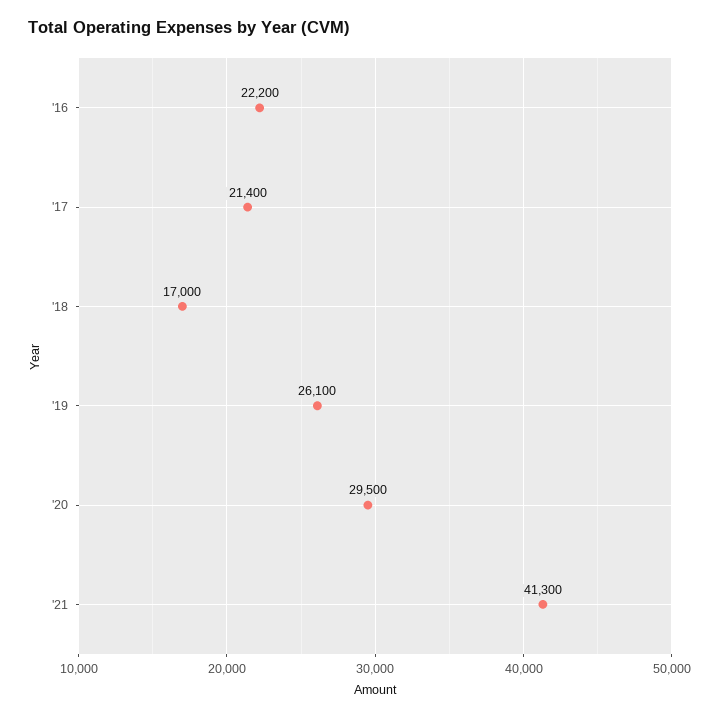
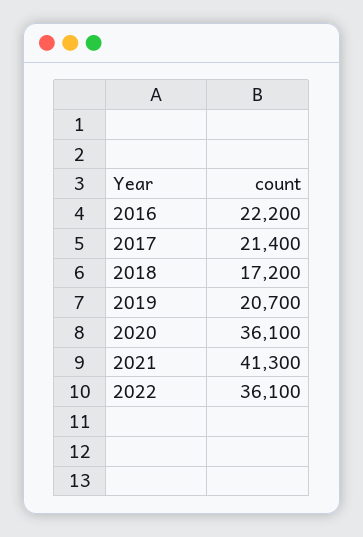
'18: 17000 -> 17200
'19: 26100 -> 20700
'20: 29500 -> 36100
2022: none -> 36100

